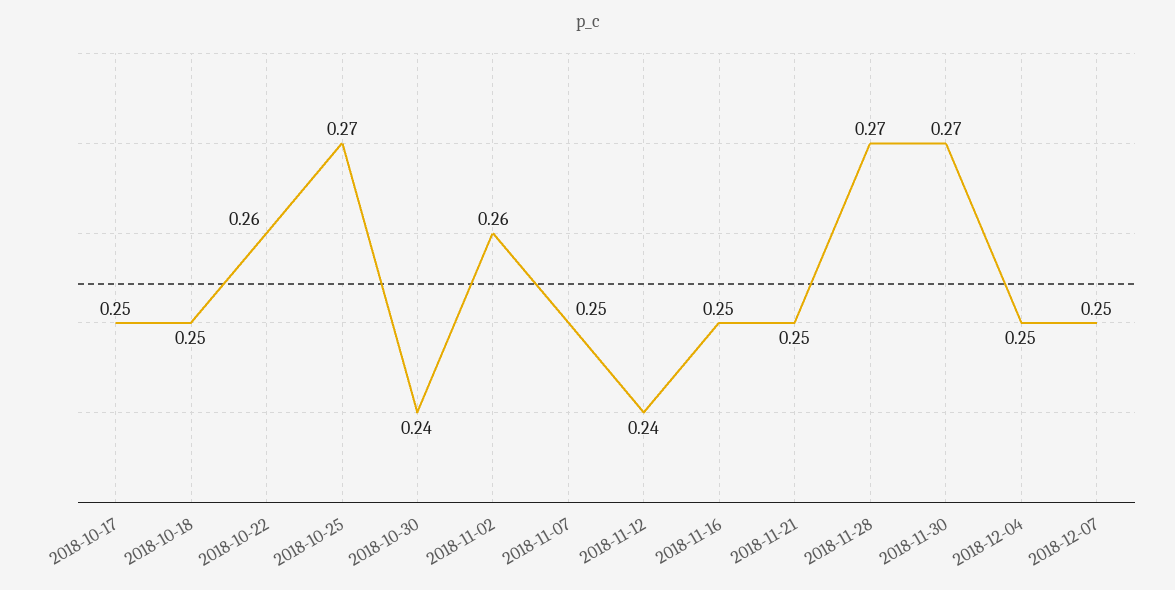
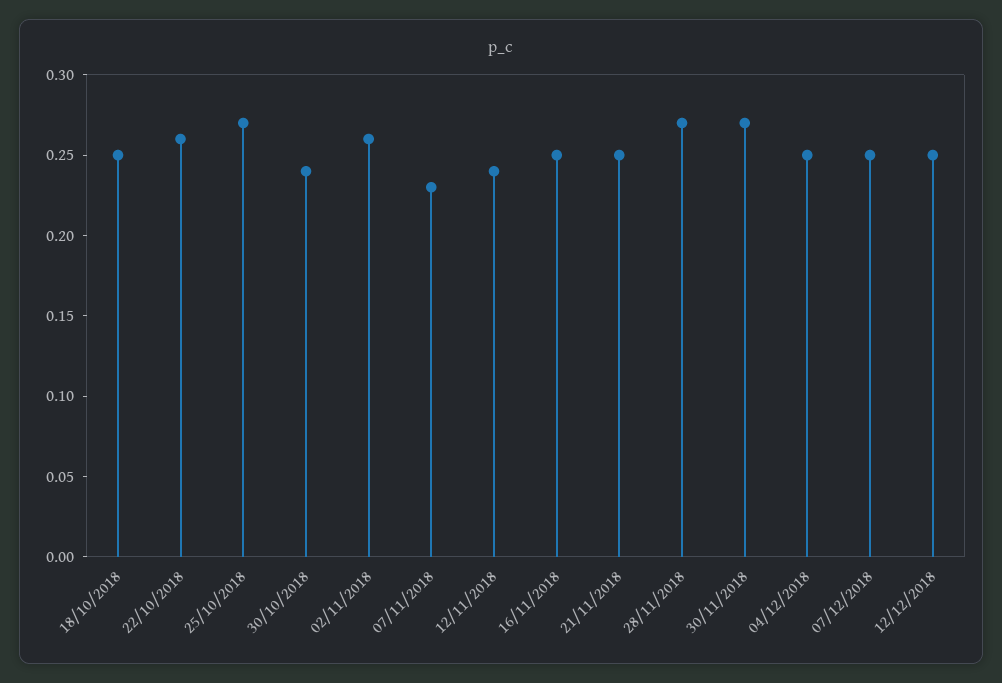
2018-10-17: 0.25 -> none
2018-11-07: 0.25 -> 0.23
12/12/2018: none -> 0.25

